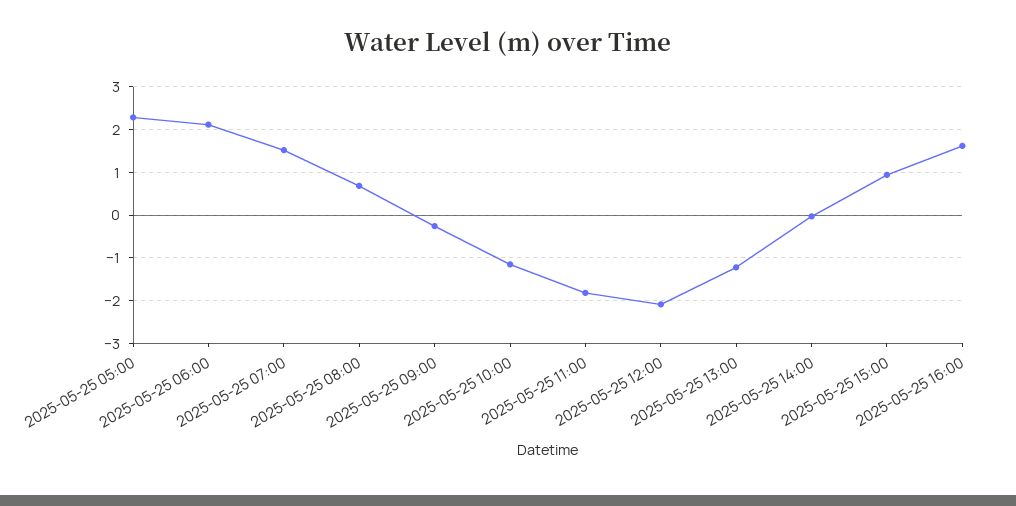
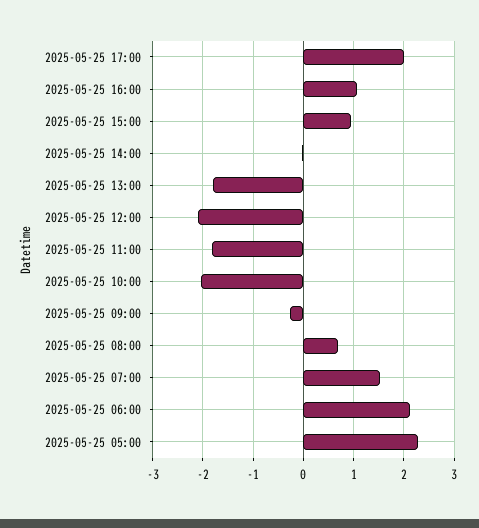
2025-05-25 10:00: -1.2 -> -2
2025-05-25 13:00: -1.2 -> -1.8
2025-05-25 16:00: 1.6 -> 1
2025-05-25 17:00: none -> 2

